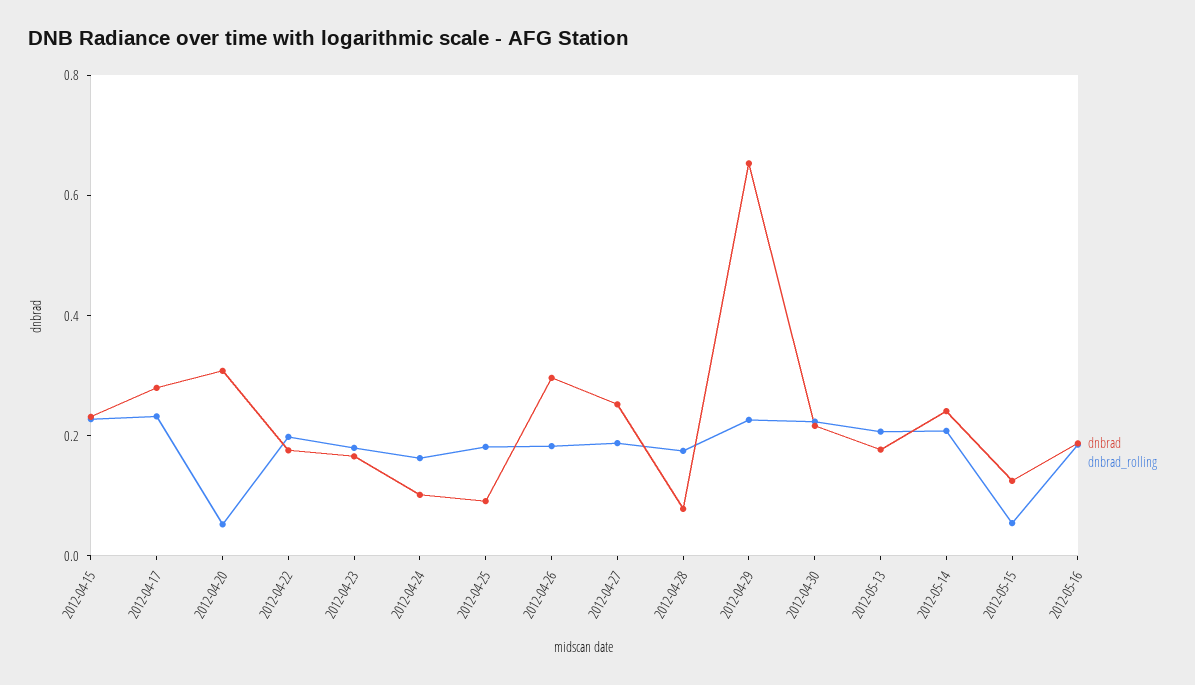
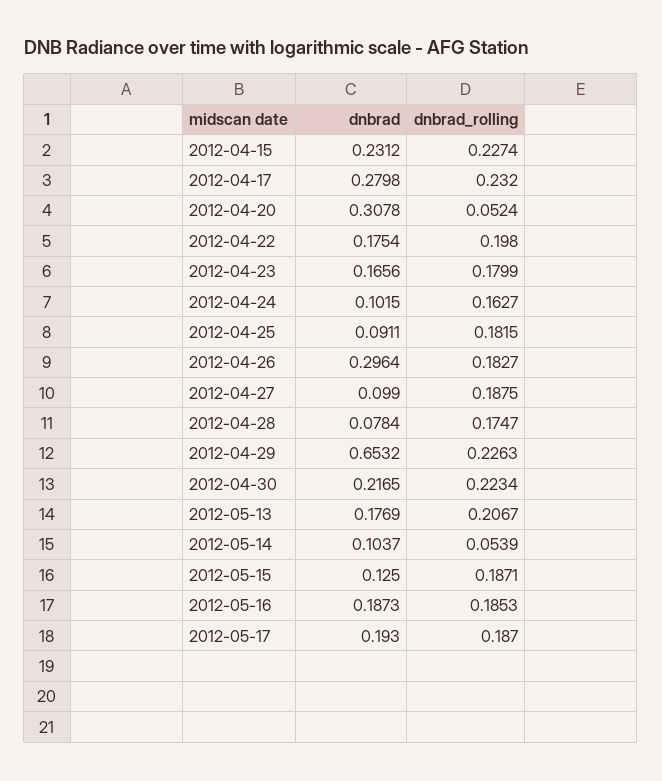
dnbrad, 2012-04-27: 0.25 -> 0.099
dnbrad, 2012-05-14: 0.25 -> 0.1037
dnbrad_rolling, 2012-05-14: 0.2 -> 0.0539
dnbrad_rolling, 2012-05-15: 0.05 -> 0.1871
dnbrad, 2012-05-17: none -> 0.193
dnbrad_rolling, 2012-05-17: none -> 0.187

